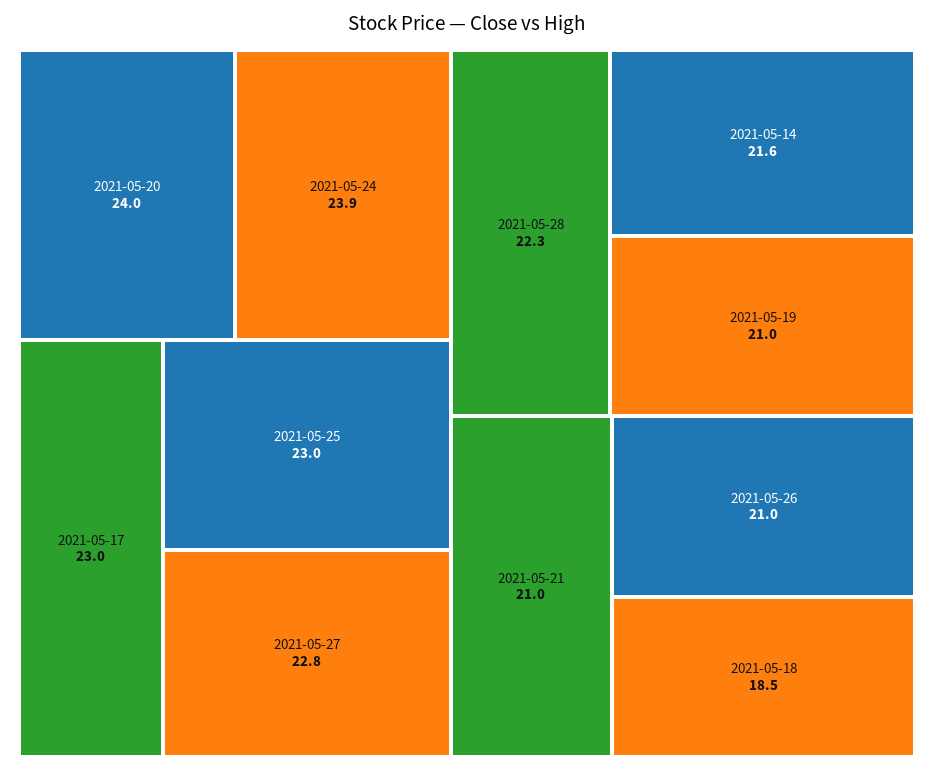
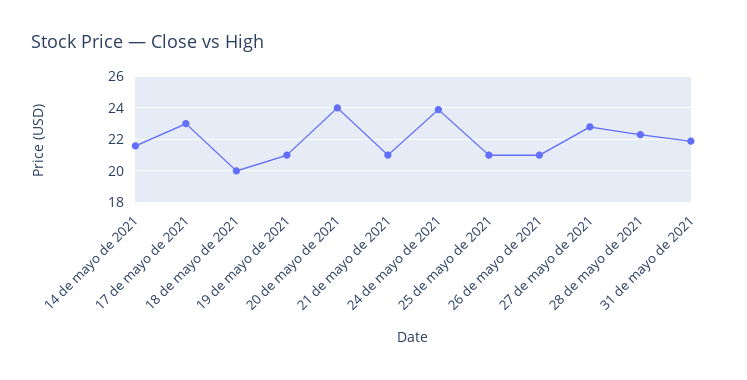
2021-05-25: 23 -> 21
2021-05-18: 18.5 -> 20
31 de mayo de 2021: none -> 22

